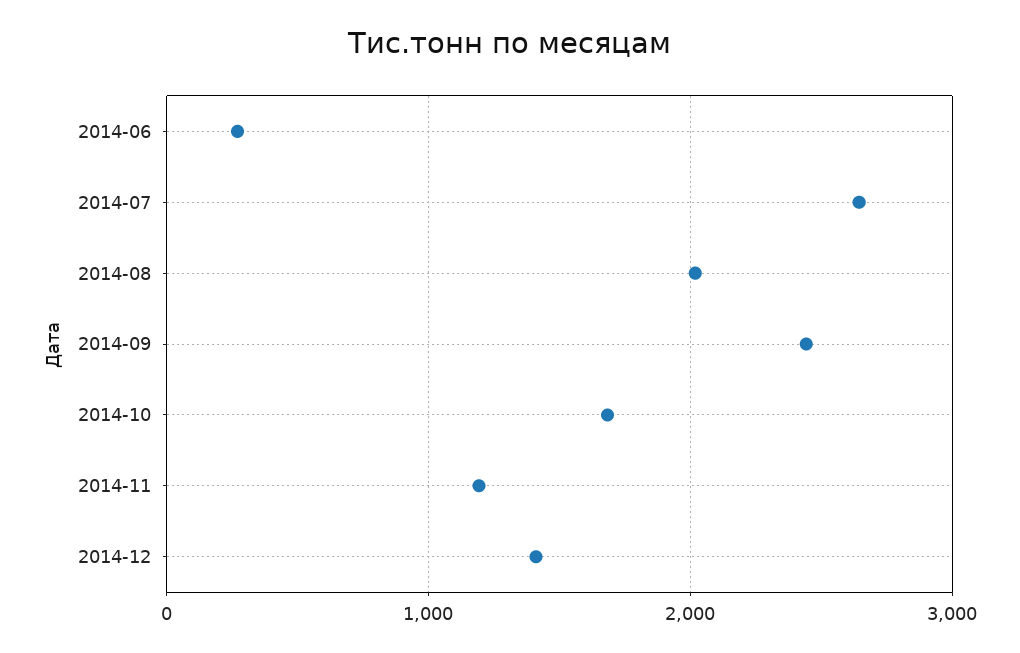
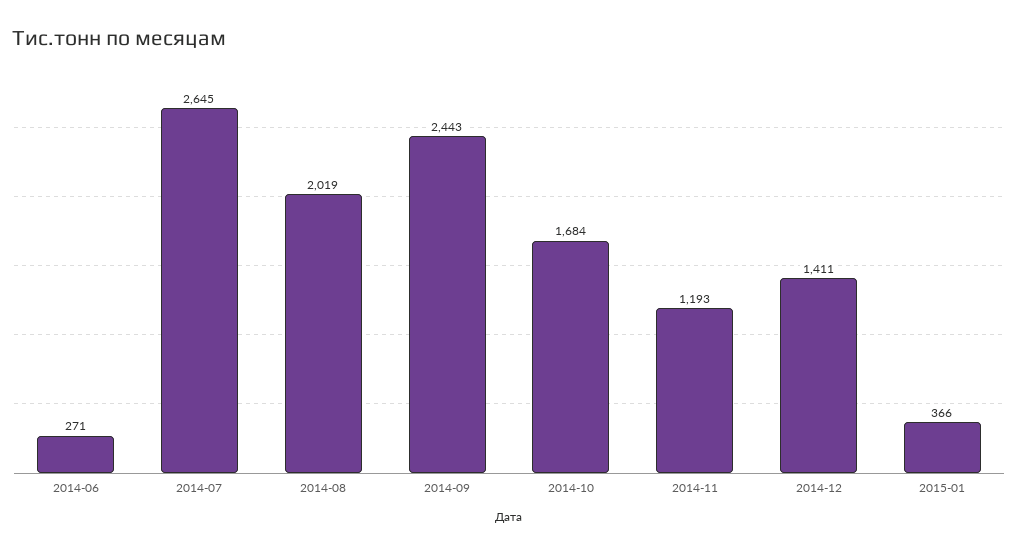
2015-01: none -> 366

